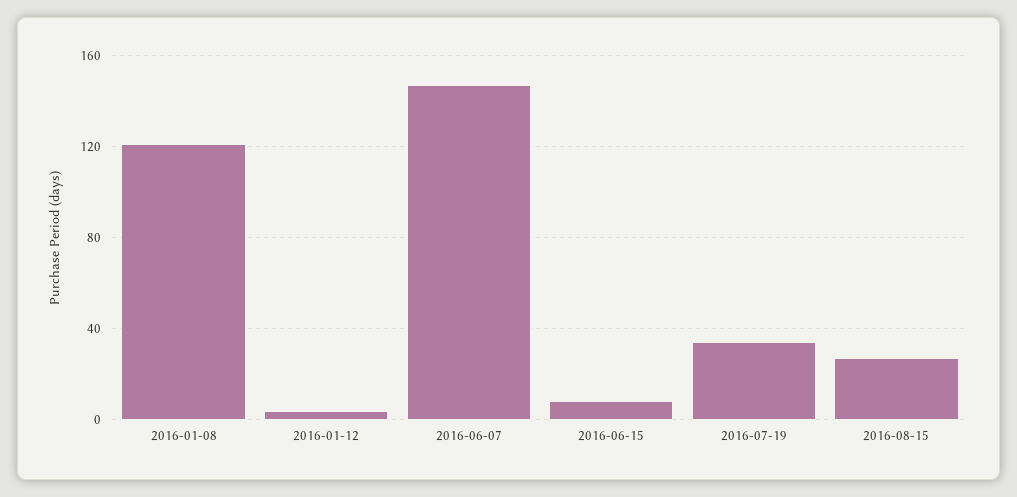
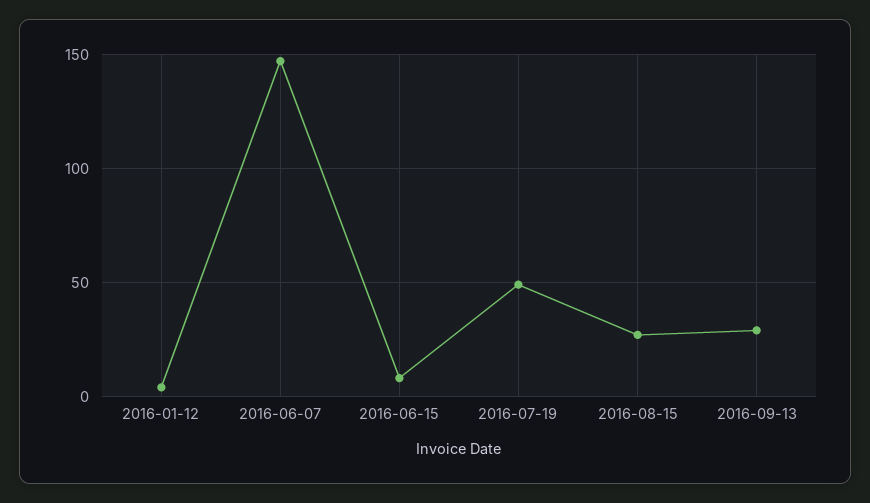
2016-01-08: 120 -> none
2016-07-19: 35 -> 50
2016-09-13: none -> 30

